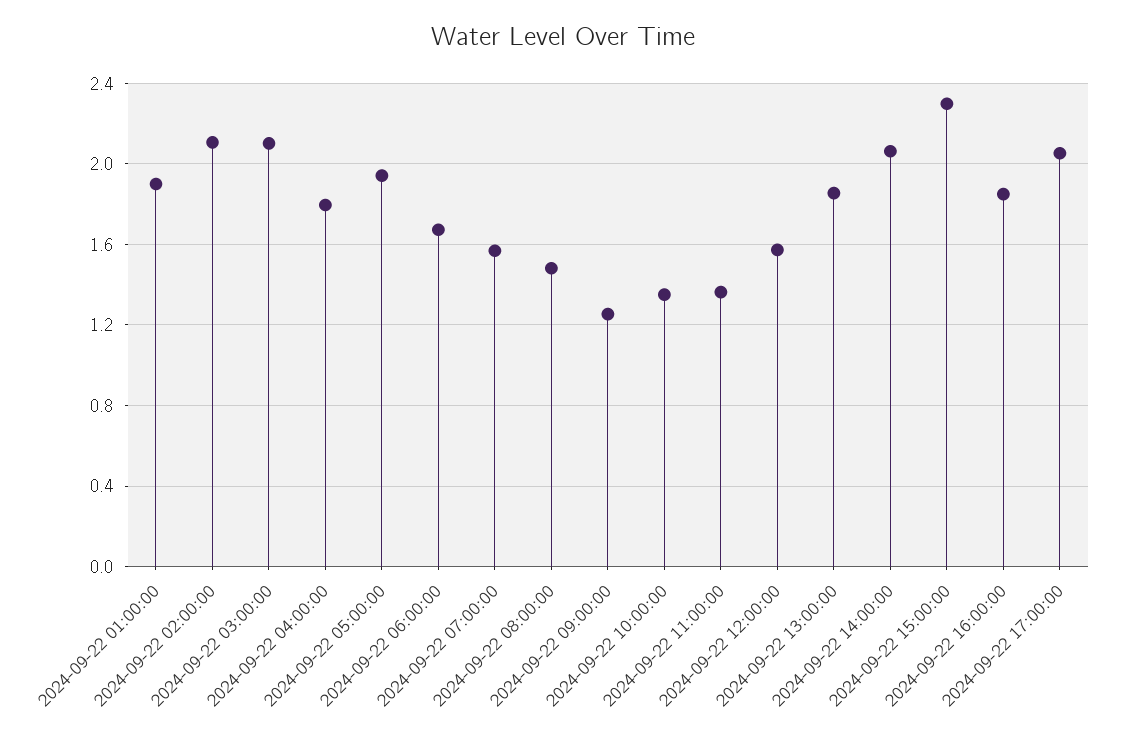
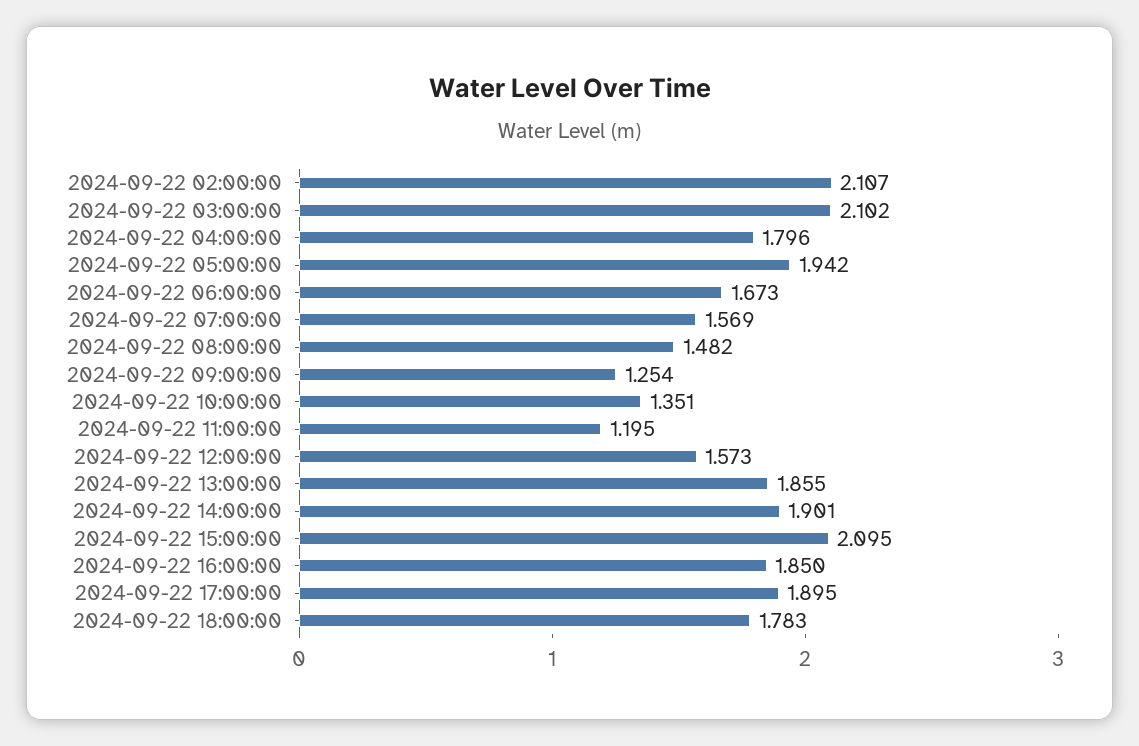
2024-09-22 01:00:00: 1.9 -> none
2024-09-22 11:00:00: 1.35 -> 1.195
2024-09-22 14:00:00: 2.05 -> 1.901
2024-09-22 15:00:00: 2.3 -> 2.095
2024-09-22 17:00:00: 2.05 -> 1.895
2024-09-22 18:00:00: none -> 1.783

